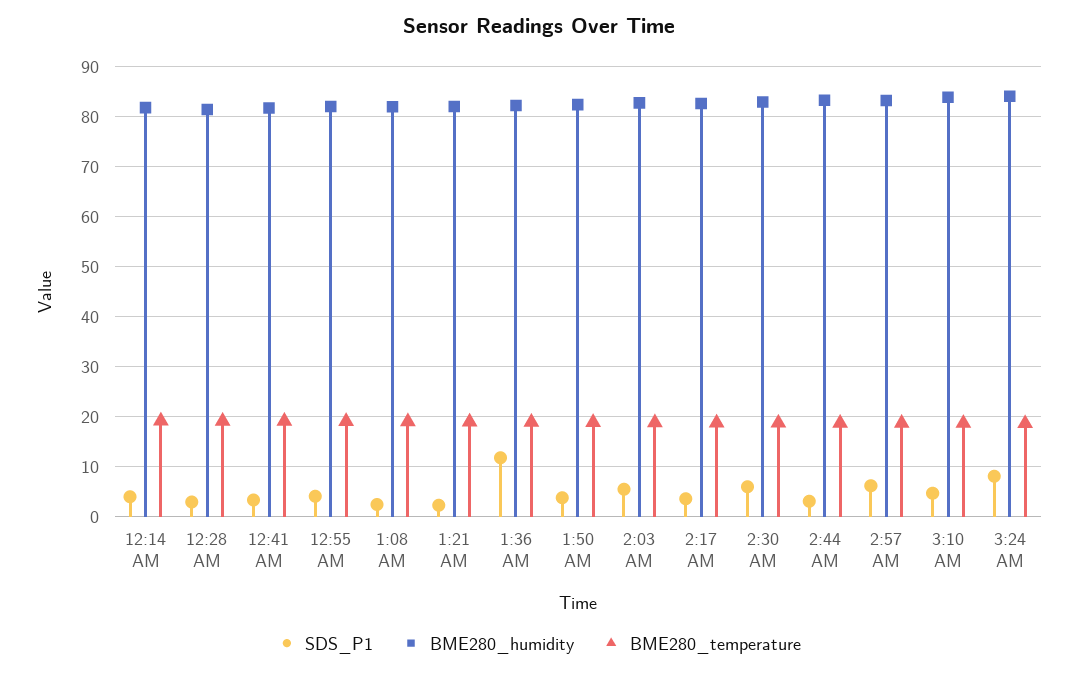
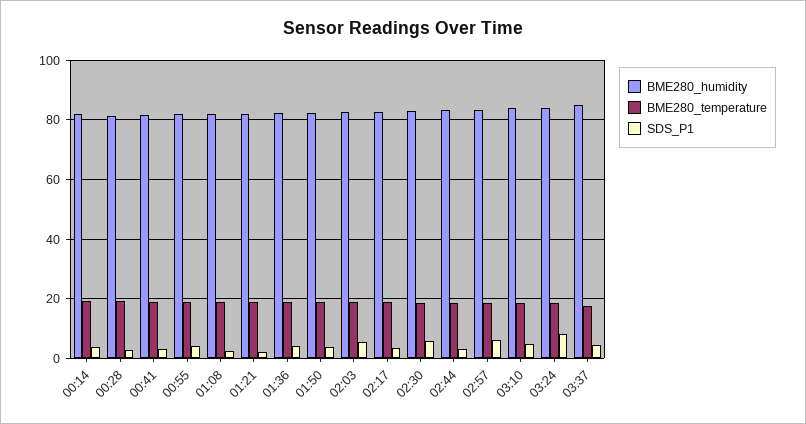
SDS_P1, 1:36 AM: 12 -> 5
BME280_humidity, 03:37: none -> 85
BME280_temperature, 03:37: none -> 17.5
SDS_P1, 03:37: none -> 5

